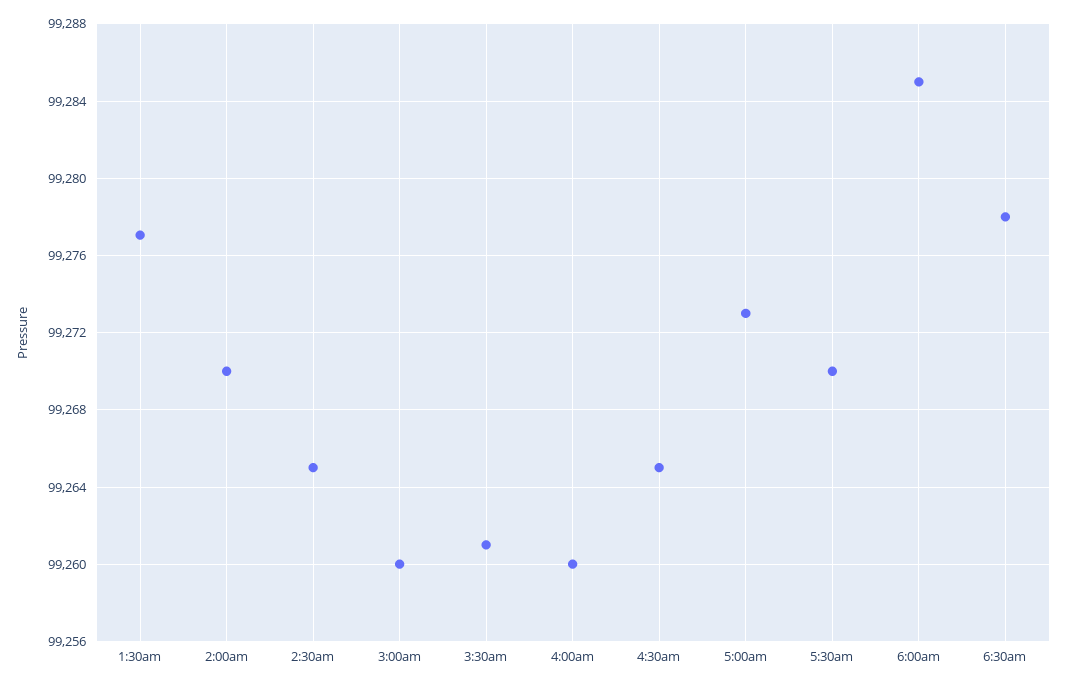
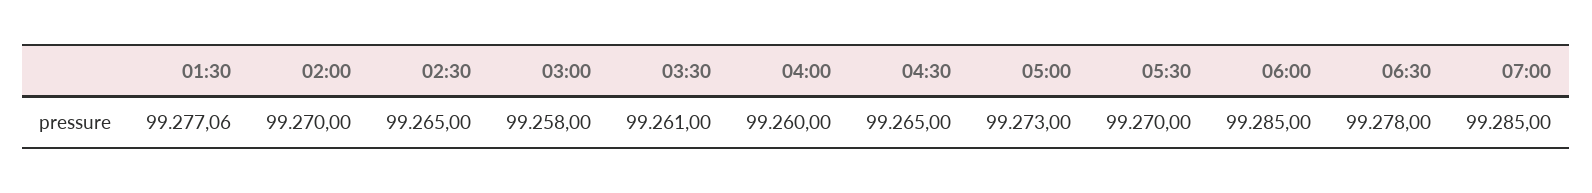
3:00am: 99260 -> 99258
07:00: none -> 99285

